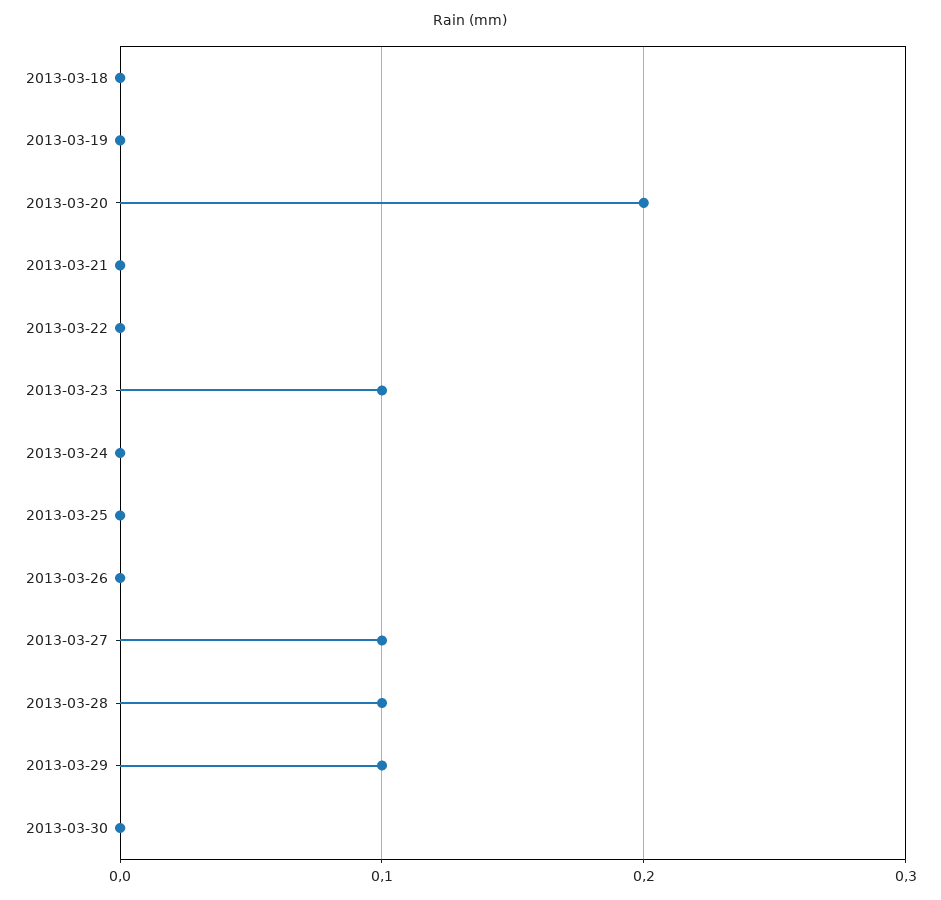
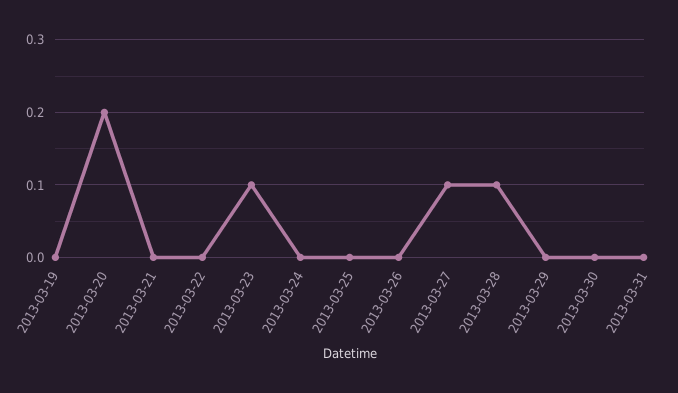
2013-03-18: 0 -> none
2013-03-29: 0.1 -> 0
2013-03-31: none -> 0

